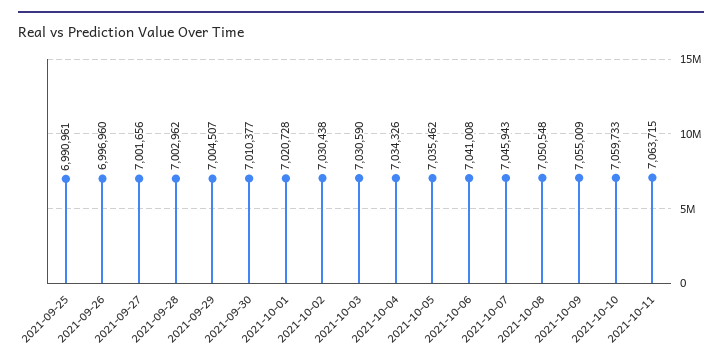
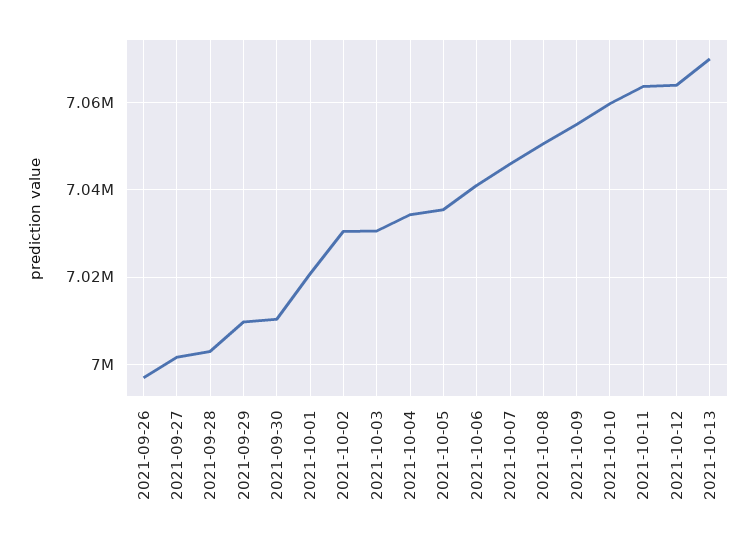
2021-09-25: 6990961 -> none
2021-09-29: 7004507 -> 7010000
2021-10-12: none -> 7064000
2021-10-13: none -> 7070000

